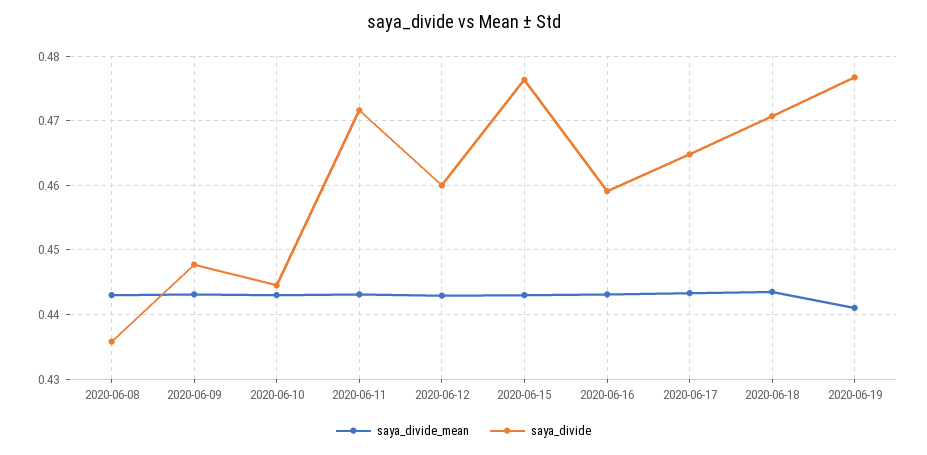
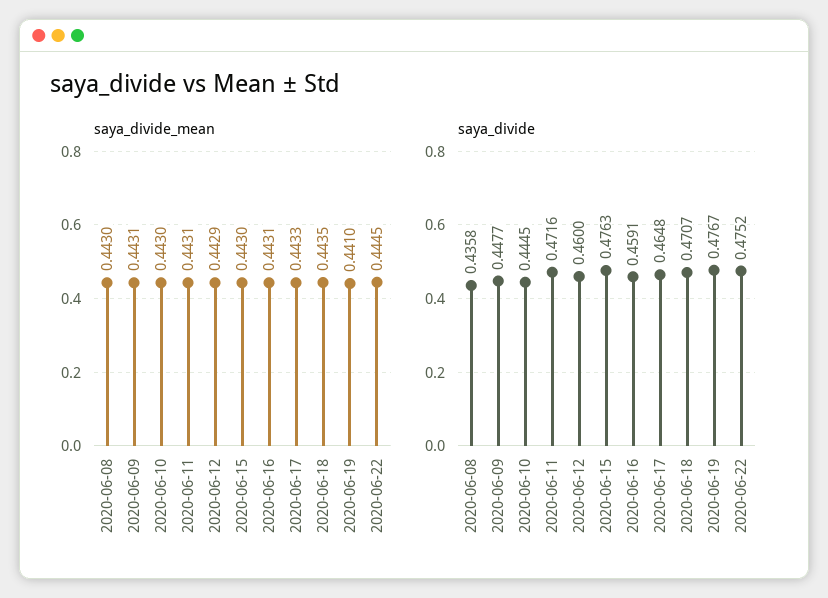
saya_divide_mean, 2020-06-22: none -> 0.4445
saya_divide, 2020-06-22: none -> 0.4752

